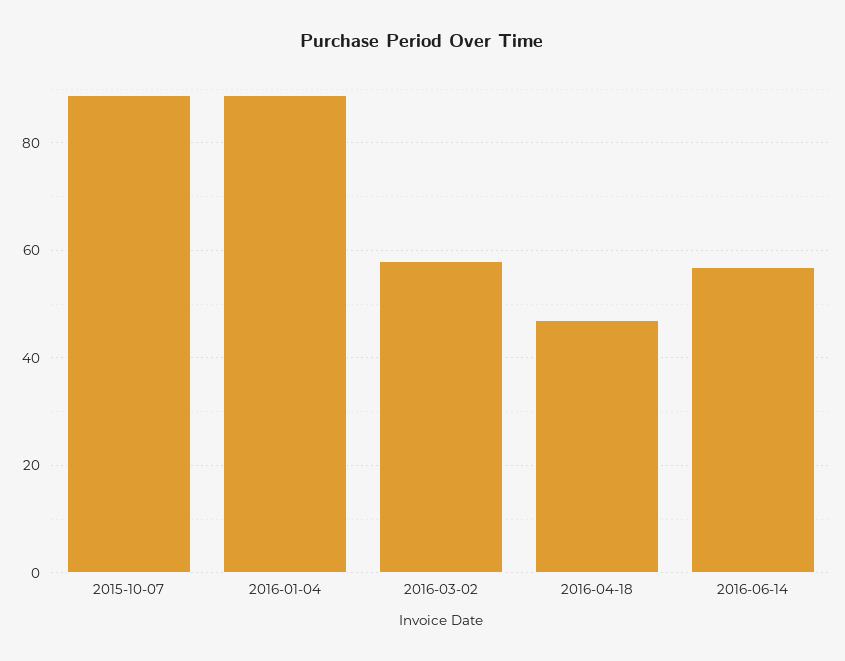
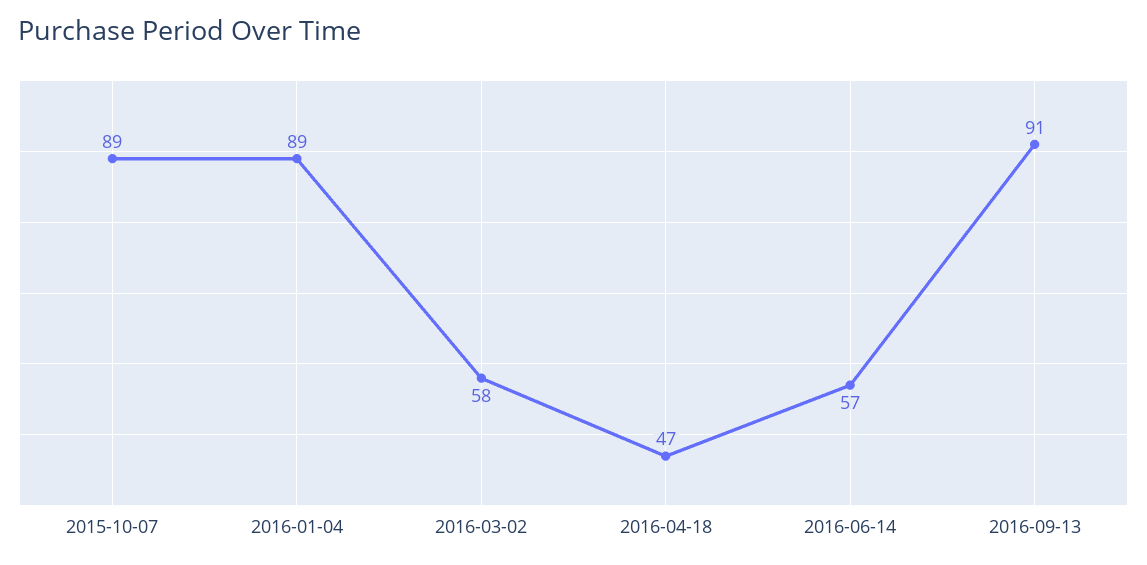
2016-09-13: none -> 91

